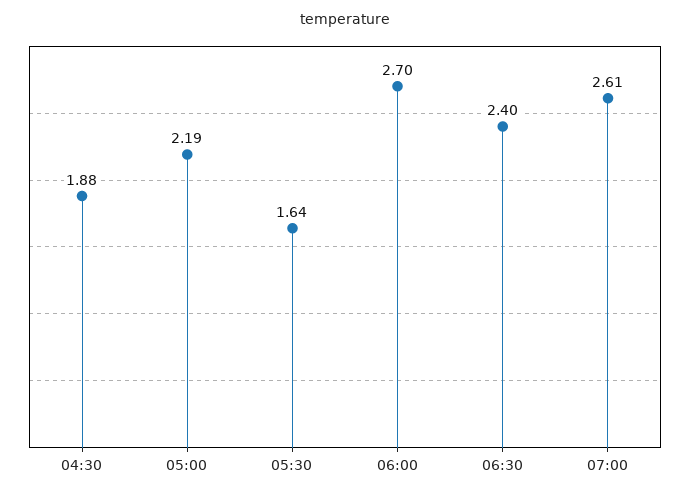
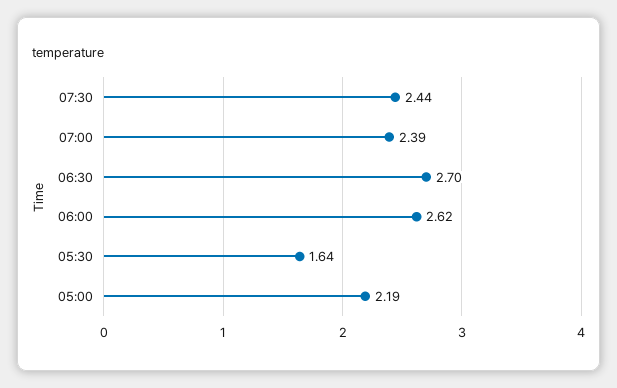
04:30: 1.88 -> none
06:00: 2.7 -> 2.62
06:30: 2.4 -> 2.7
07:00: 2.61 -> 2.39
07:30: none -> 2.44

